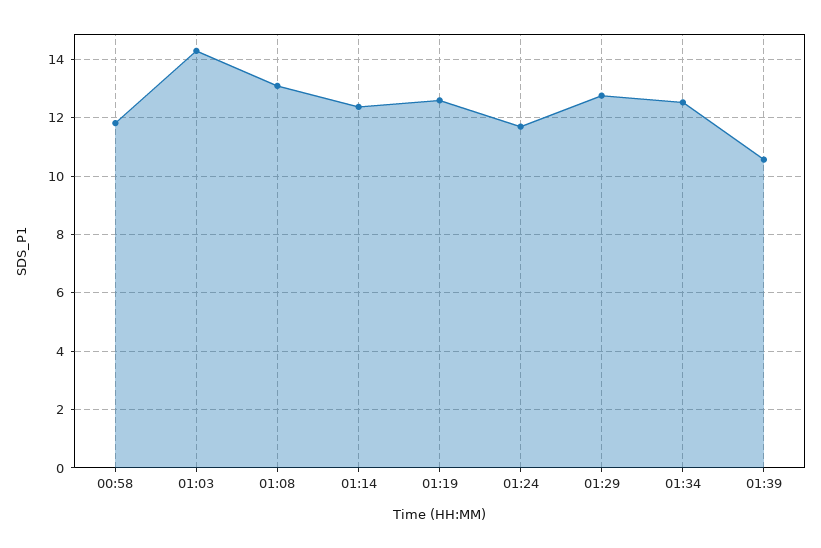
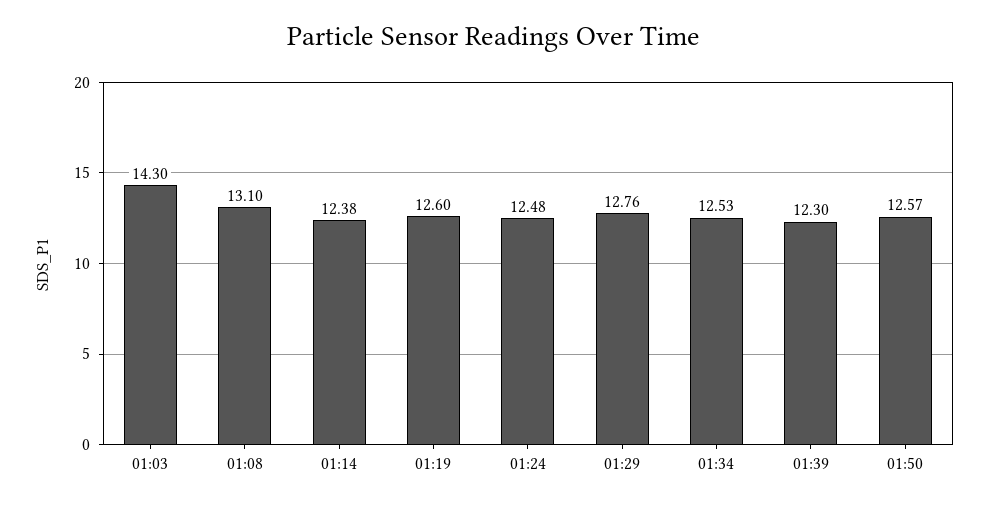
00:58: 11.75 -> none
01:24: 11.75 -> 12.48
01:39: 10.5 -> 12.3
01:50: none -> 12.57

